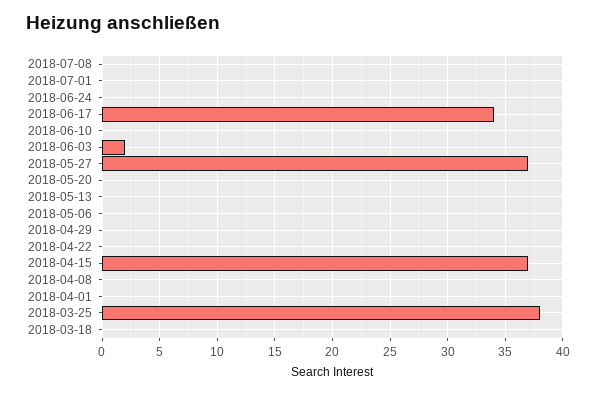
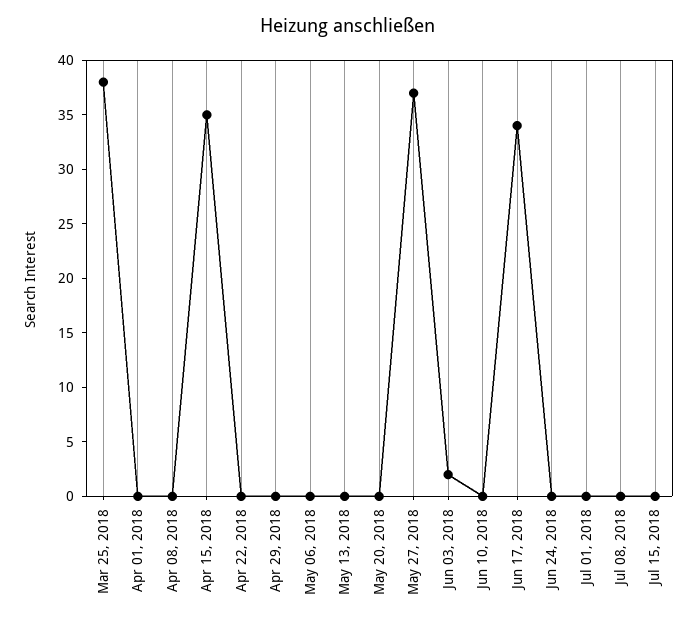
2018-04-15: 37 -> 35
2018-03-18: 0 -> none
Jul 15, 2018: none -> 0

